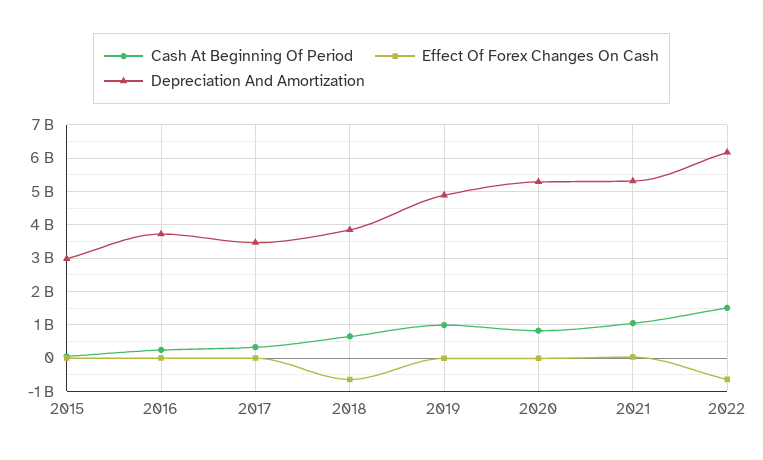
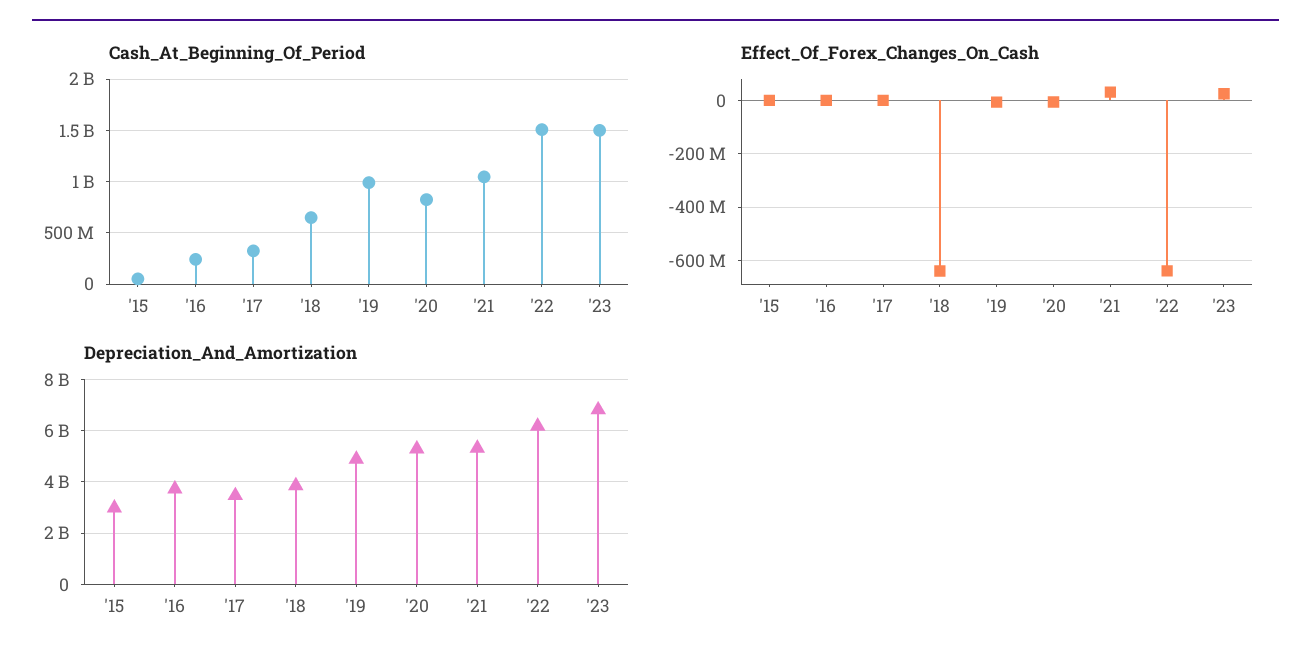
Cash At Beginning Of Period, '23: none -> 1500000000
Effect Of Forex Changes On Cash, '23: none -> 25000000
Depreciation And Amortization, '23: none -> 6750000000

